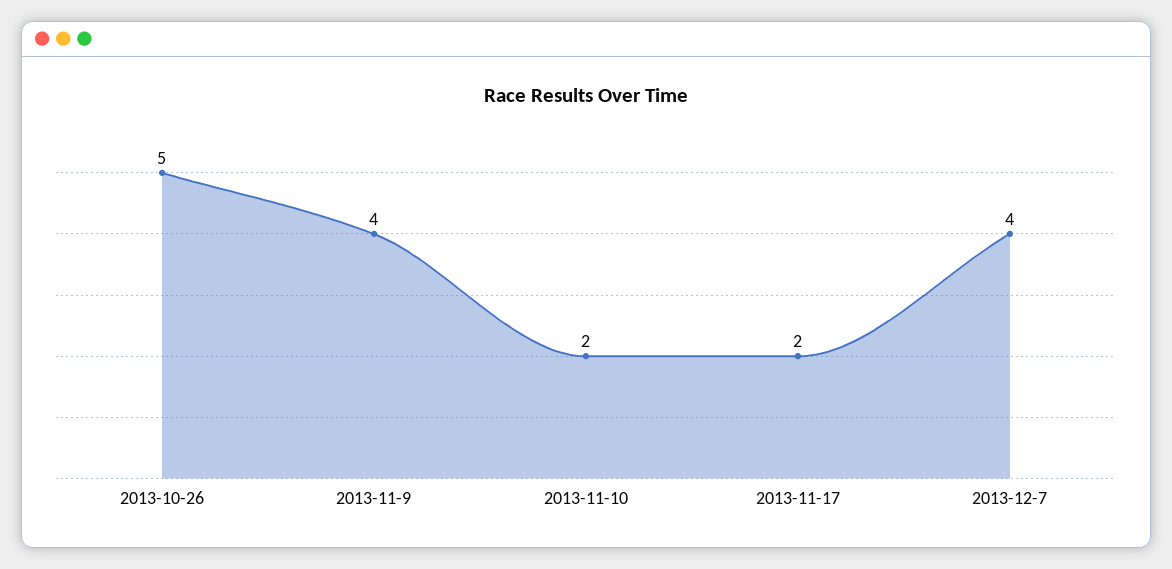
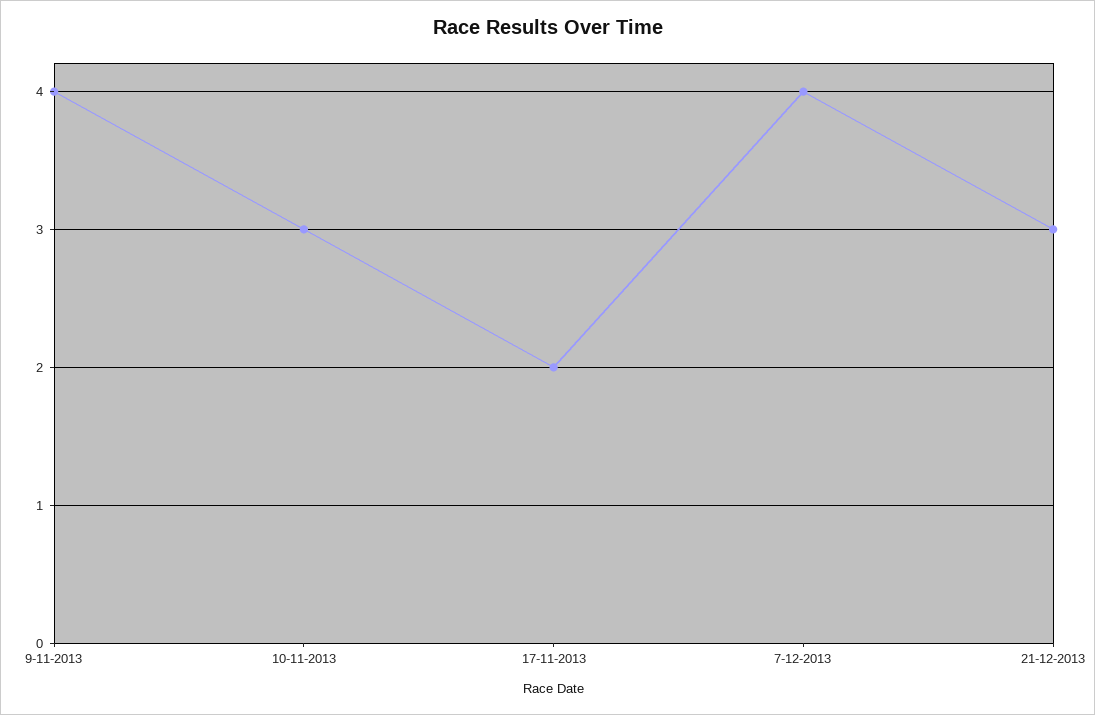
2013-10-26: 5 -> none
2013-11-10: 2 -> 3
21-12-2013: none -> 3

